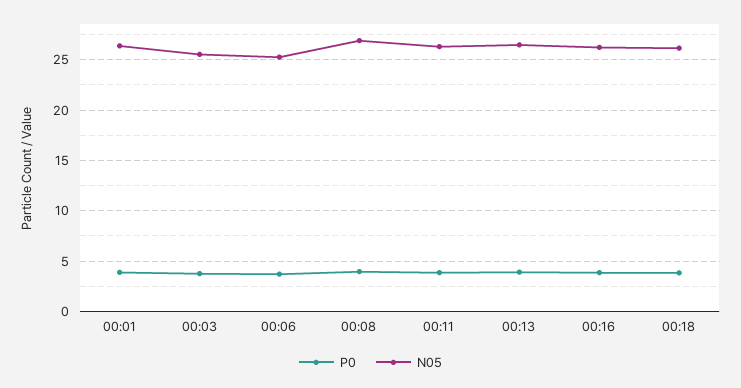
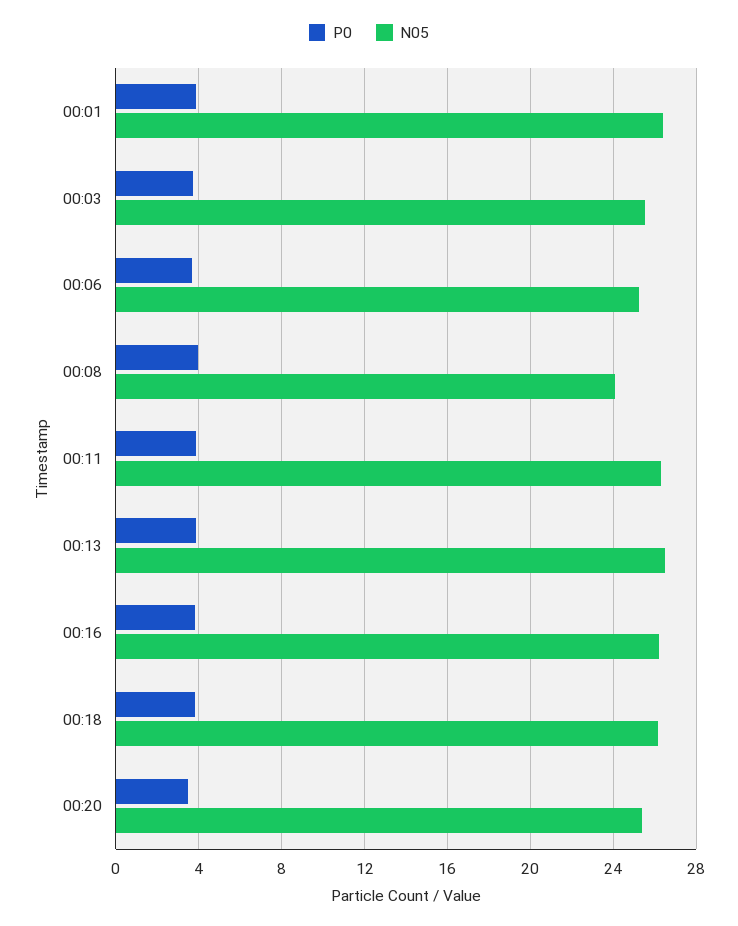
N05, 00:08: 27 -> 24
P0, 00:20: none -> 3.5
N05, 00:20: none -> 25.5

